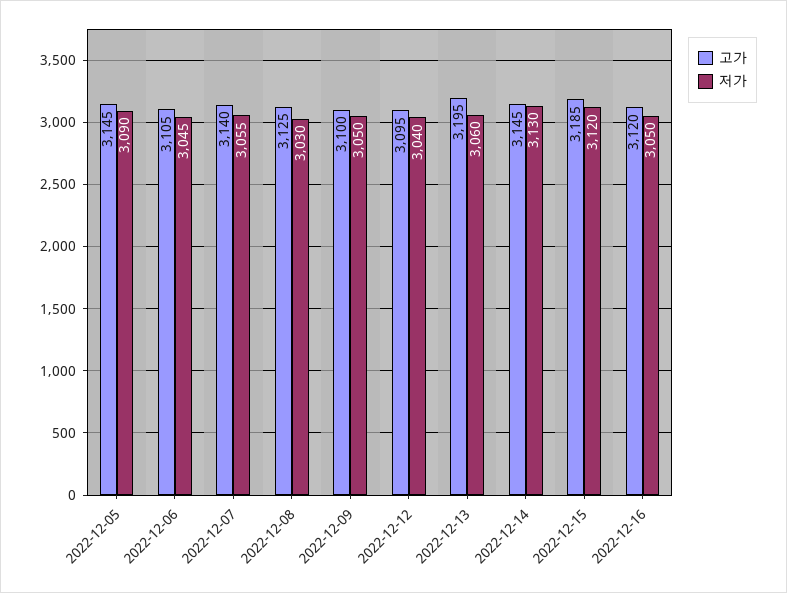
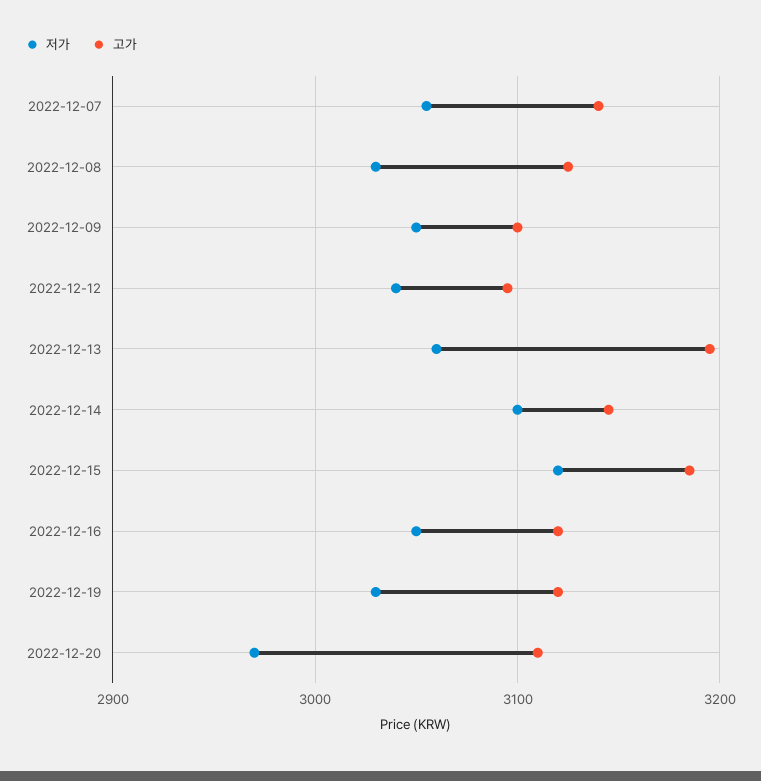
고가, 2022-12-05: 3145 -> none
저가, 2022-12-05: 3090 -> none
고가, 2022-12-06: 3105 -> none
저가, 2022-12-06: 3045 -> none
저가, 2022-12-14: 3130 -> 3100
저가, 2022-12-19: none -> 3030
고가, 2022-12-19: none -> 3120
저가, 2022-12-20: none -> 2970
고가, 2022-12-20: none -> 3110

